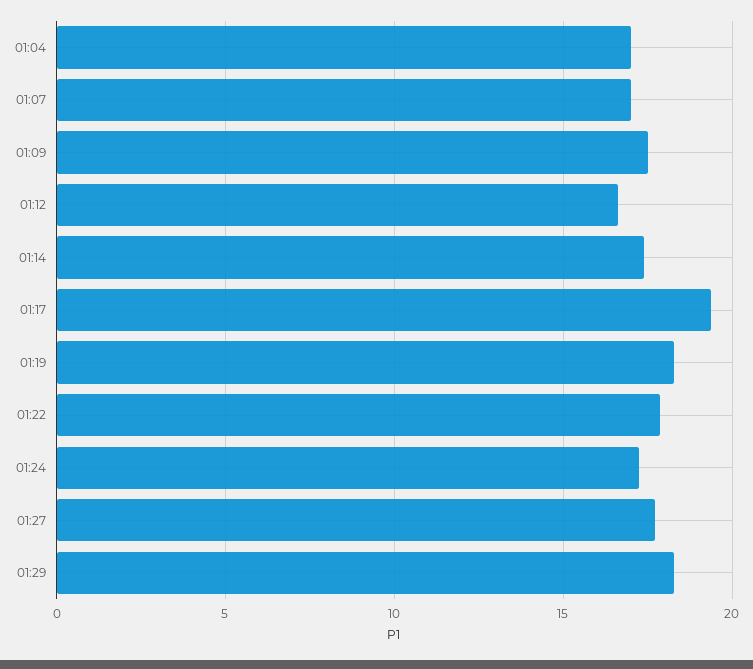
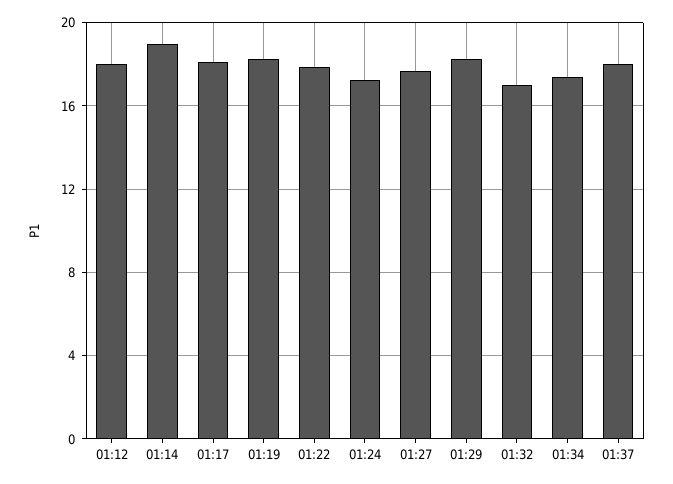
01:04: 17 -> none
01:07: 17 -> none
01:09: 17.5 -> none
01:12: 16.5 -> 18
01:14: 17.5 -> 19
01:17: 19.5 -> 18
01:32: none -> 17
01:34: none -> 17.5
01:37: none -> 18

